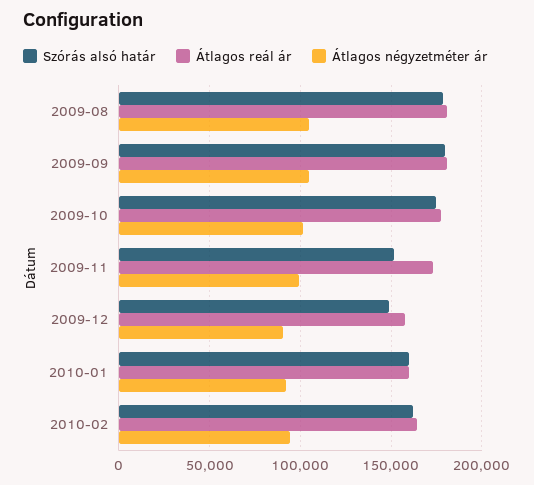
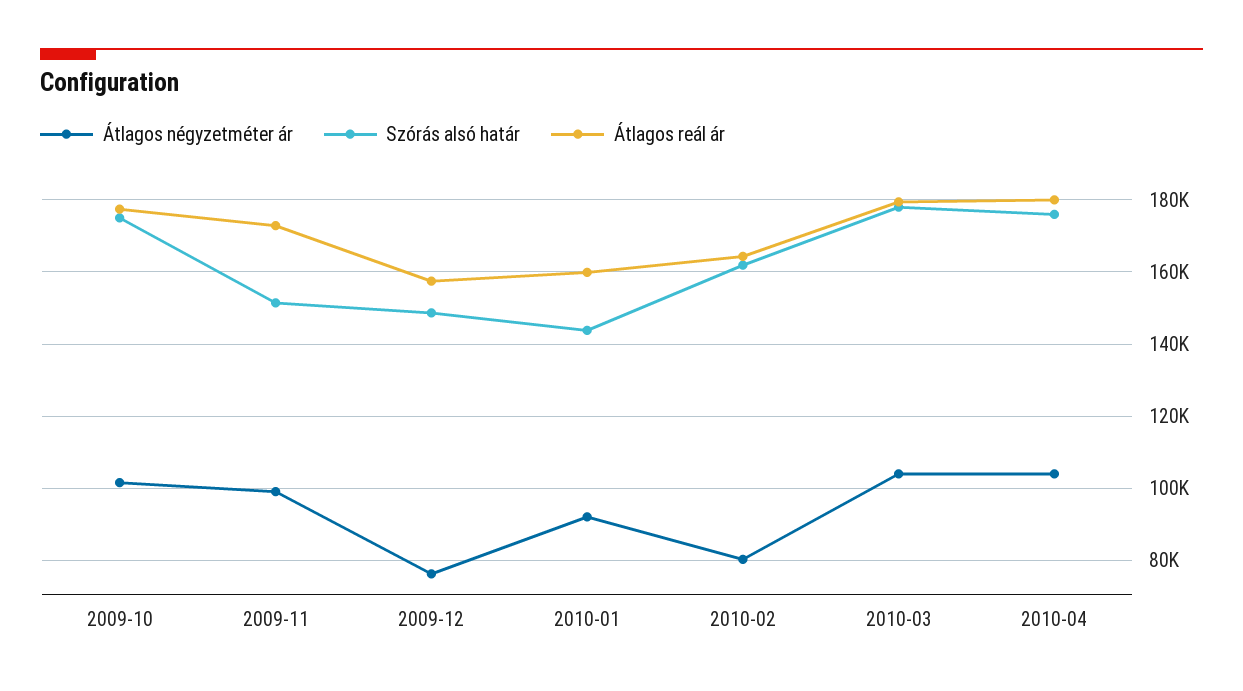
Szórás alsó határ, 2009-08: 180000 -> none
Átlagos reál ár, 2009-08: 180000 -> none
Átlagos négyzetméter ár, 2009-08: 105000 -> none
Szórás alsó határ, 2009-09: 180000 -> none
Átlagos reál ár, 2009-09: 180000 -> none
Átlagos négyzetméter ár, 2009-09: 105000 -> none
Átlagos négyzetméter ár, 2009-12: 90000 -> 76000
Szórás alsó határ, 2010-01: 160000 -> 144000
Átlagos négyzetméter ár, 2010-02: 95000 -> 80000
Átlagos négyzetméter ár, 2010-03: none -> 104000
Szórás alsó határ, 2010-03: none -> 178000
Átlagos reál ár, 2010-03: none -> 180000
Átlagos négyzetméter ár, 2010-04: none -> 104000
Szórás alsó határ, 2010-04: none -> 176000
Átlagos reál ár, 2010-04: none -> 180000

